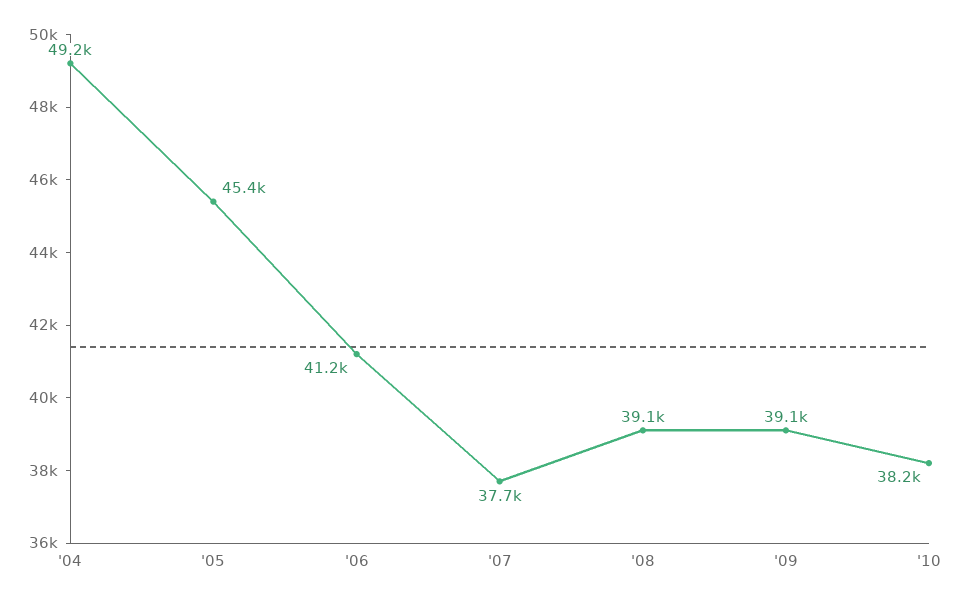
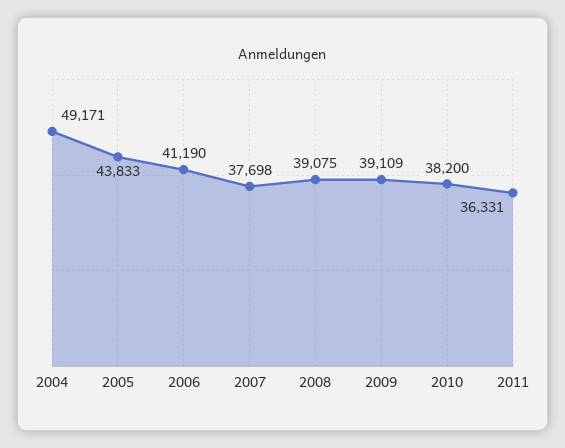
'05: 45400 -> 43833
2011: none -> 36331

